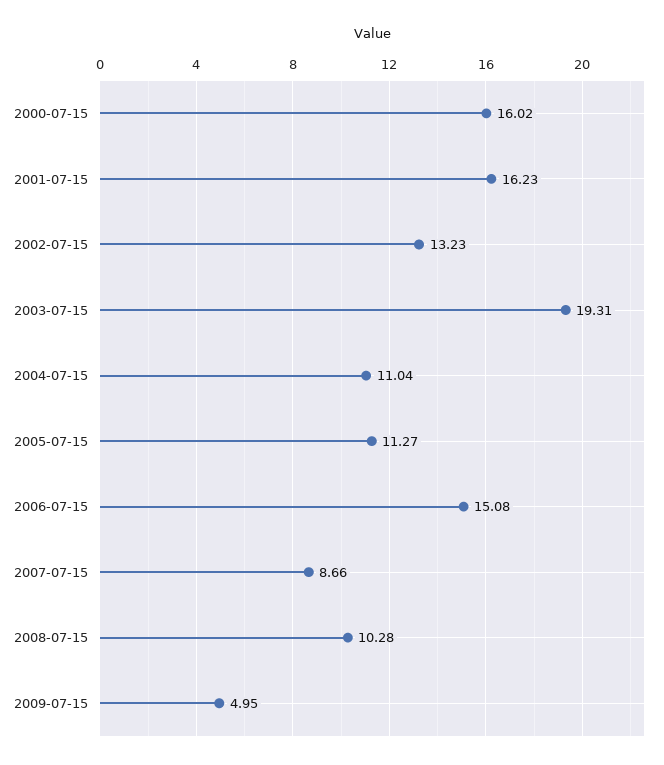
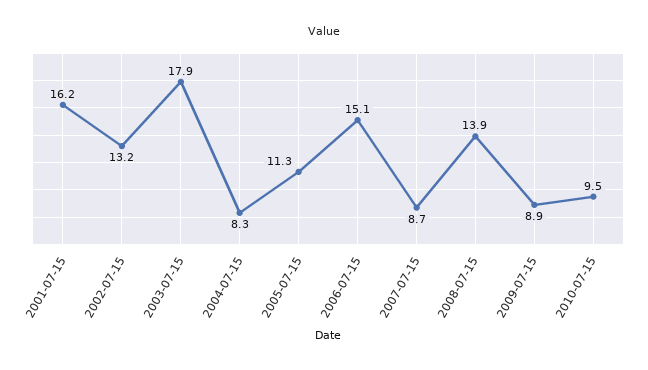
2000-07-15: 16.02 -> none
2003-07-15: 19.31 -> 17.9
2004-07-15: 11.04 -> 8.3
2008-07-15: 10.28 -> 13.9
2009-07-15: 4.95 -> 8.9
2010-07-15: none -> 9.5

